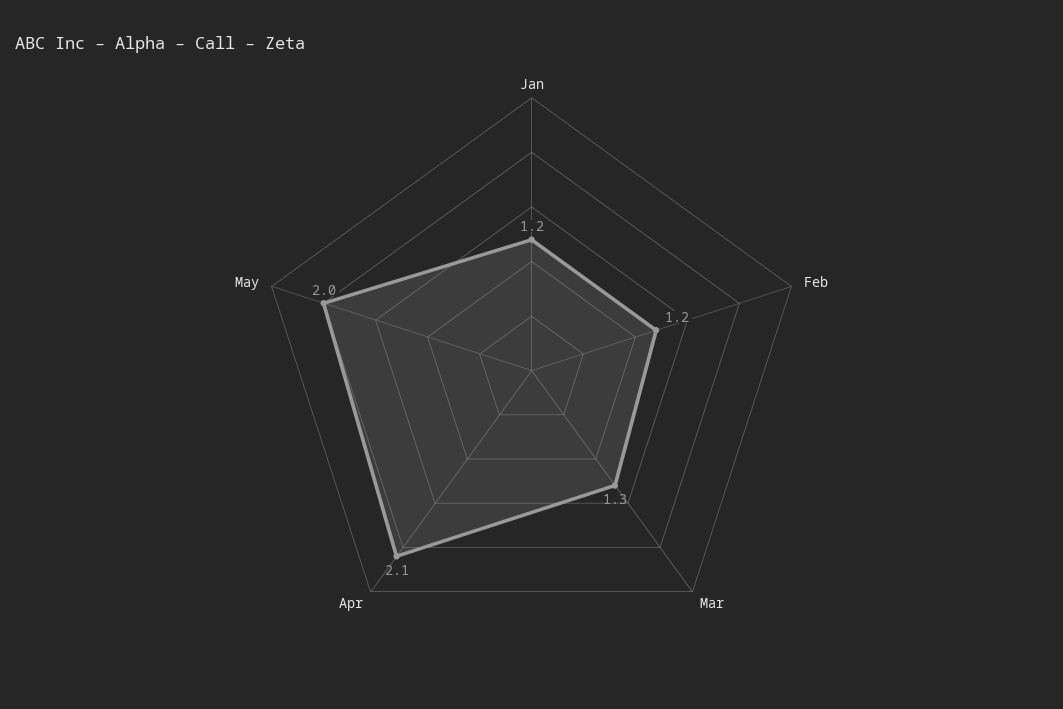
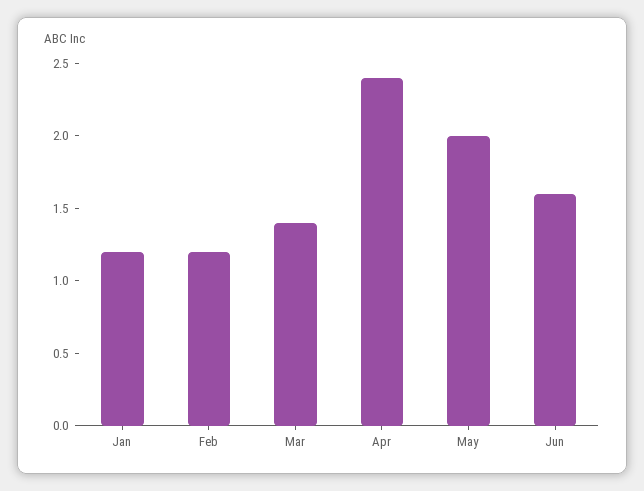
Mar: 1.3 -> 1.4
Apr: 2.1 -> 2.4
Jun: none -> 1.6

